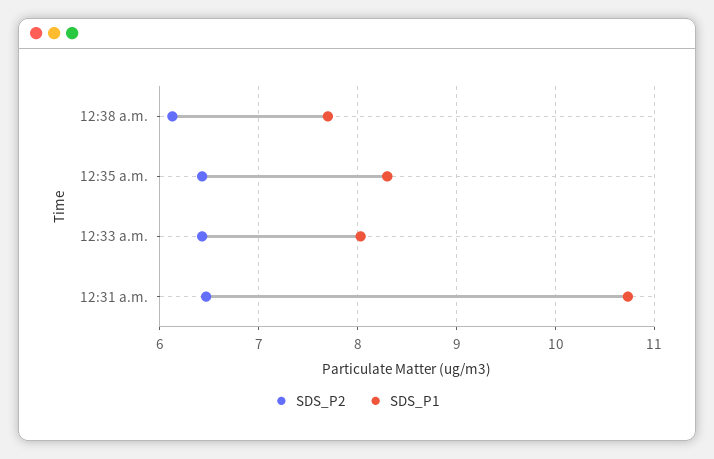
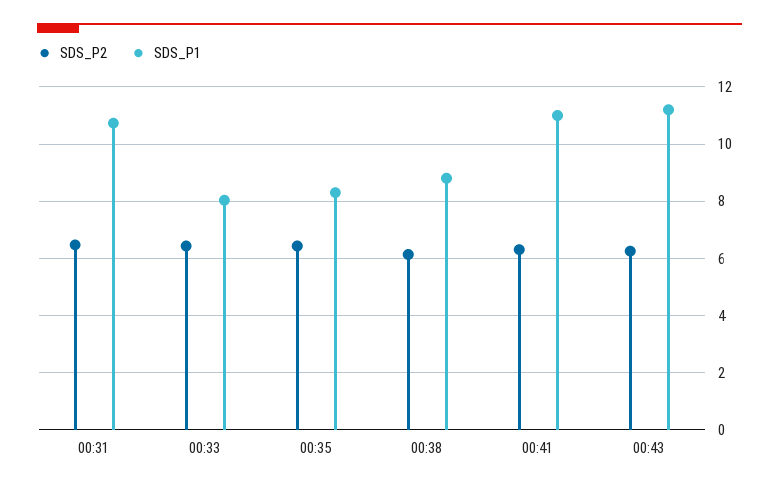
SDS_P1, 12:38 a.m.: 7.7 -> 8.75
SDS_P2, 00:41: none -> 6.25
SDS_P1, 00:41: none -> 11
SDS_P2, 00:43: none -> 6.25
SDS_P1, 00:43: none -> 11.25

